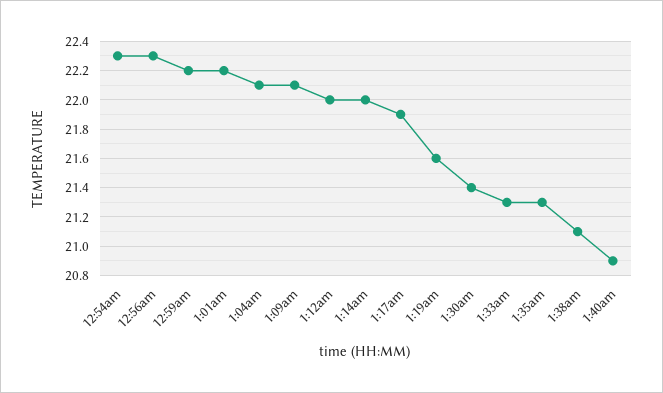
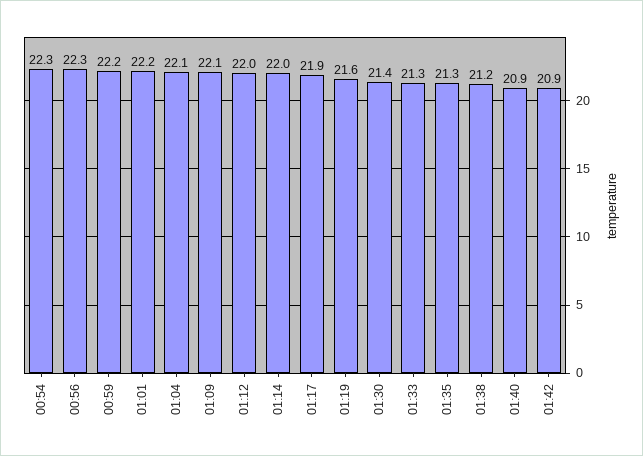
1:38am: 21.1 -> 21.2
01:42: none -> 20.9

